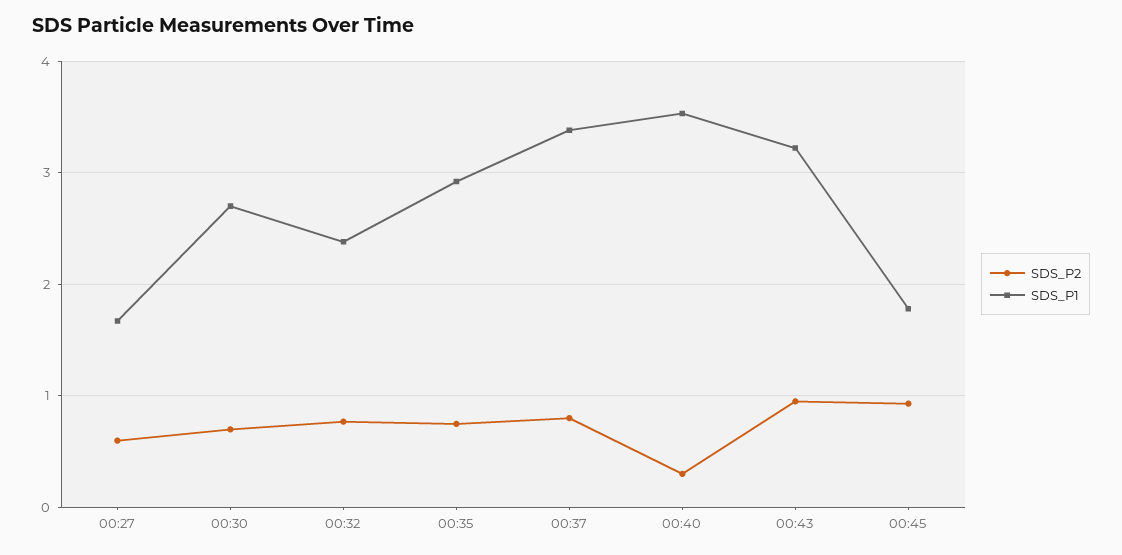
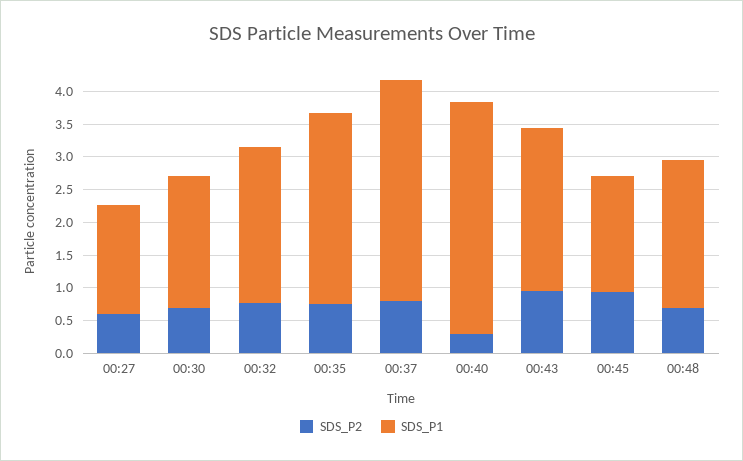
SDS_P1, 00:30: 2.7 -> 2
SDS_P1, 00:43: 3.2 -> 2.5
SDS_P2, 00:48: none -> 0.75
SDS_P1, 00:48: none -> 2.25

